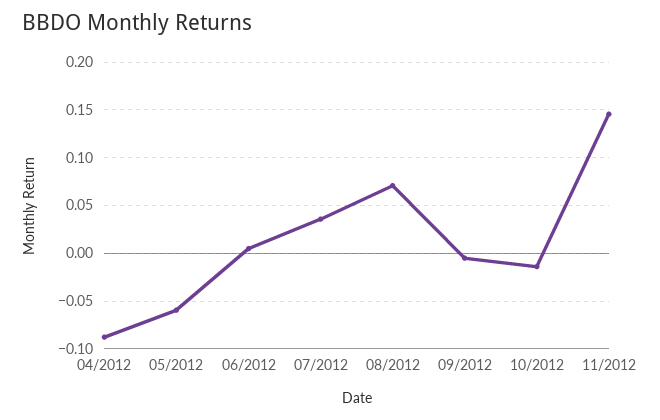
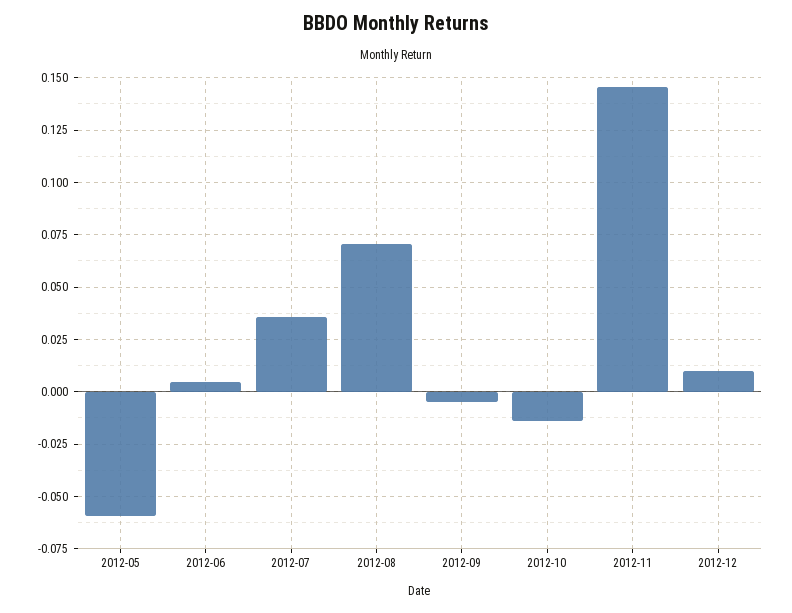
04/2012: -0.09 -> none
2012-12: none -> 0.01

